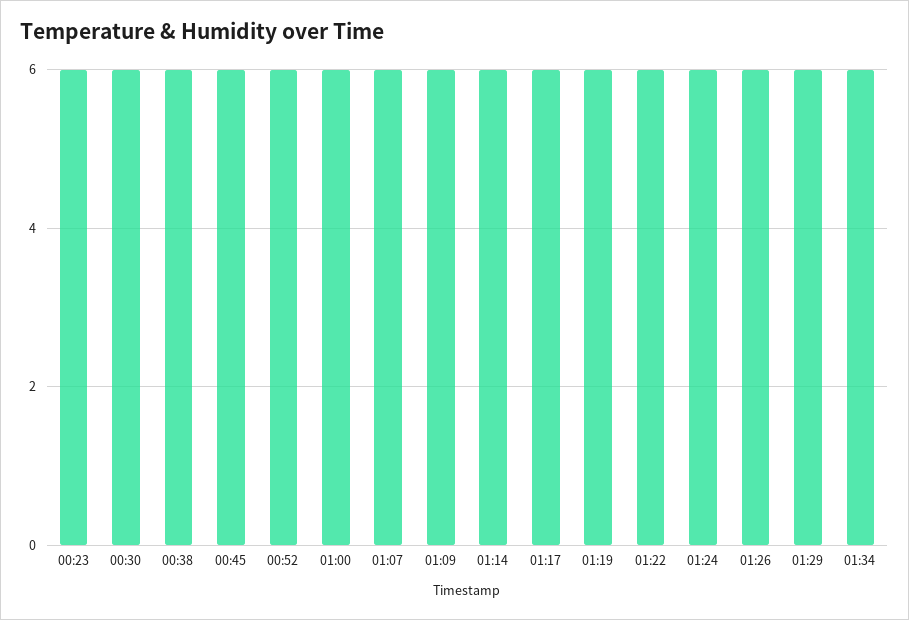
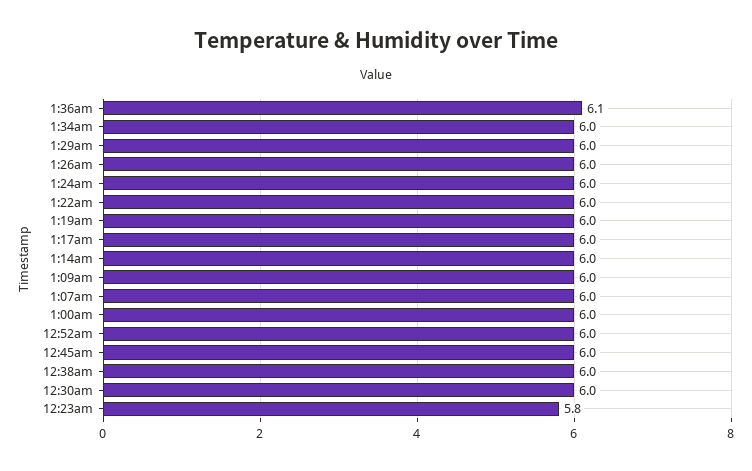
00:23: 6 -> 5.8
1:36am: none -> 6.1

